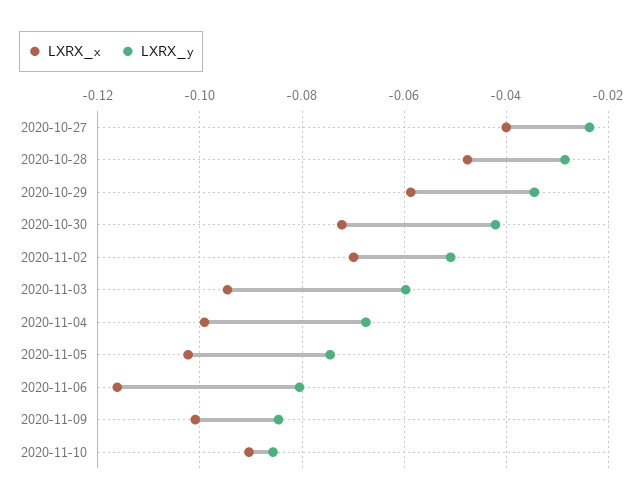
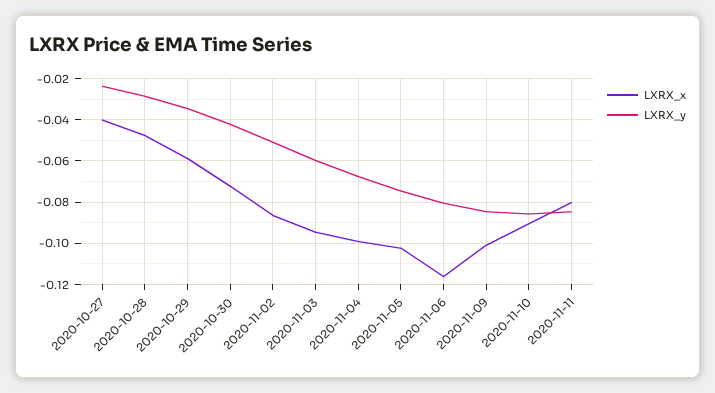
LXRX_x, 2020-11-02: -0.07 -> -0.085
LXRX_x, 2020-11-11: none -> -0.08
LXRX_y, 2020-11-11: none -> -0.085

